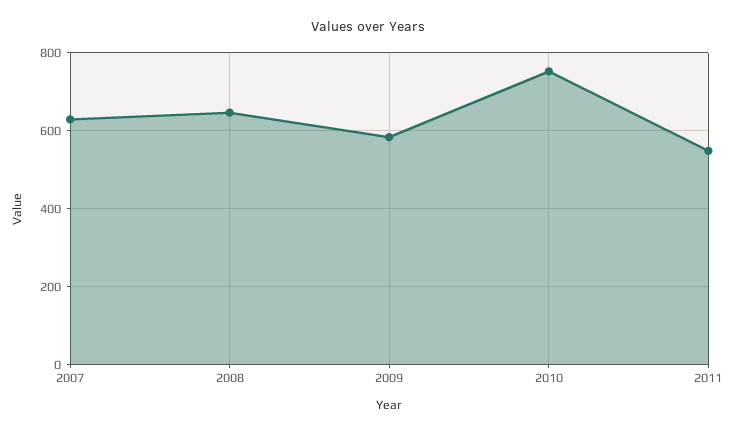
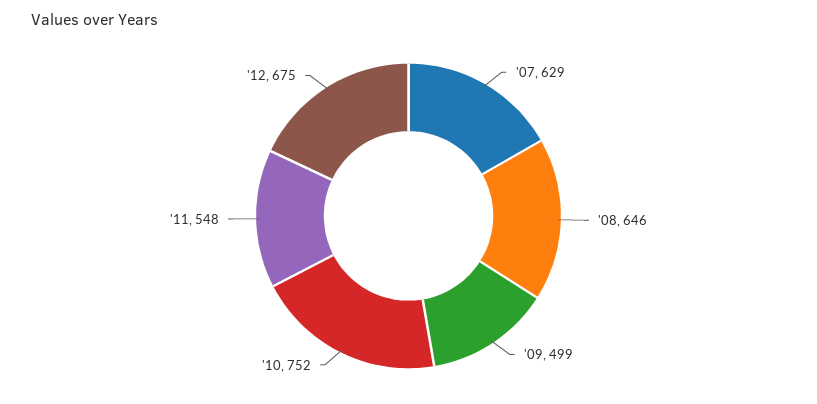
2009: 580 -> 499
'12: none -> 675

